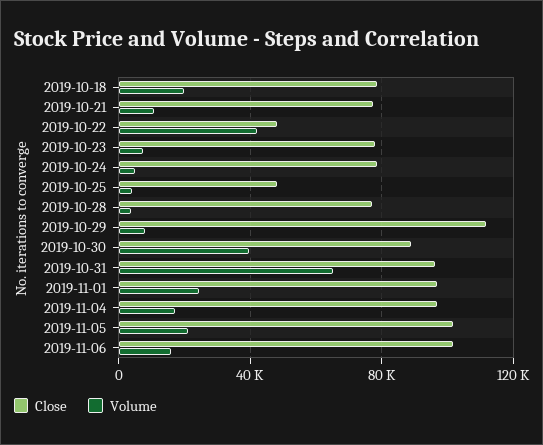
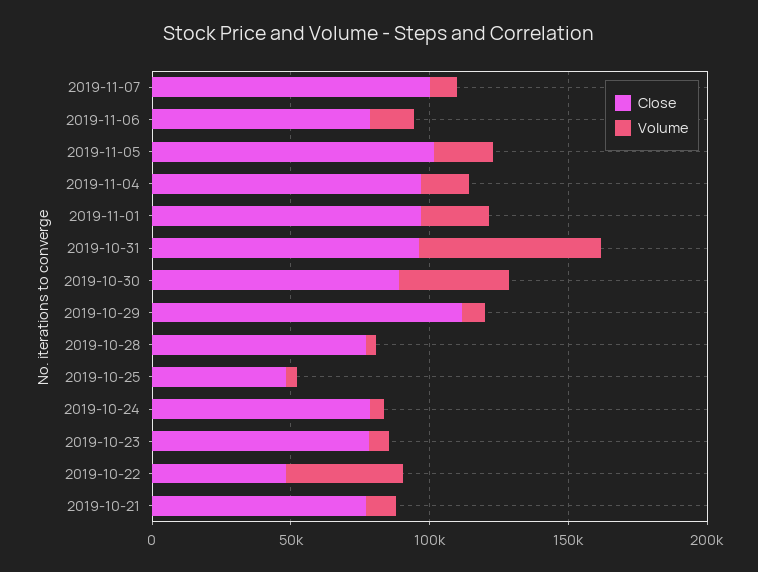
Close, 2019-10-18: 80000 -> none
Volume, 2019-10-18: 20000 -> none
Close, 2019-11-06: 100000 -> 80000
Close, 2019-11-07: none -> 100000
Volume, 2019-11-07: none -> 10000

